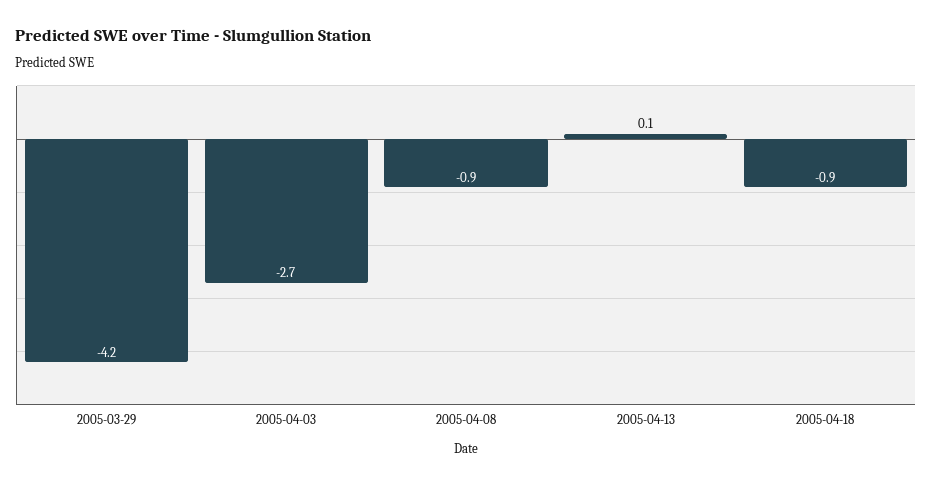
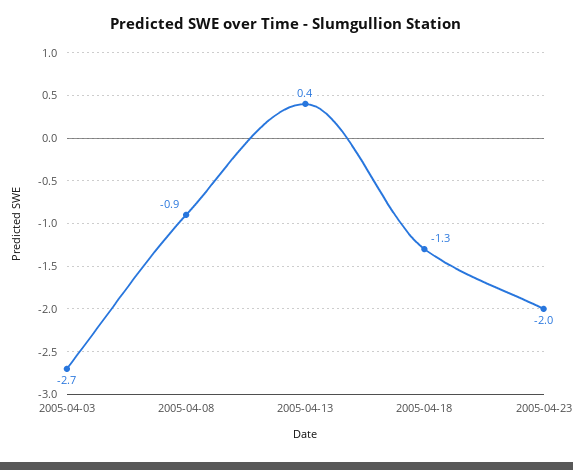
2005-03-29: -4.2 -> none
2005-04-13: 0.1 -> 0.4
2005-04-18: -0.9 -> -1.3
2005-04-23: none -> -2

